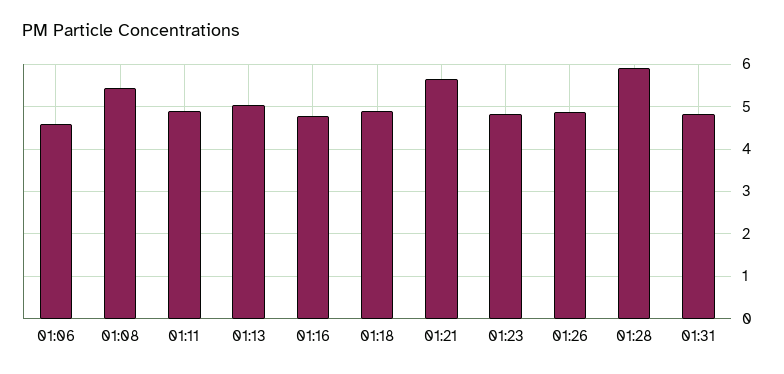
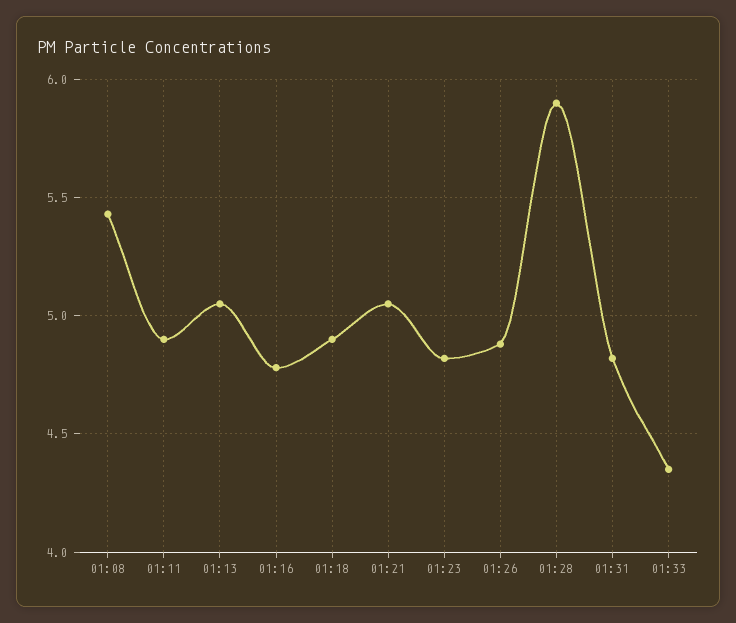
01:06: 4.6 -> none
01:21: 5.6 -> 5.05
01:33: none -> 4.35

